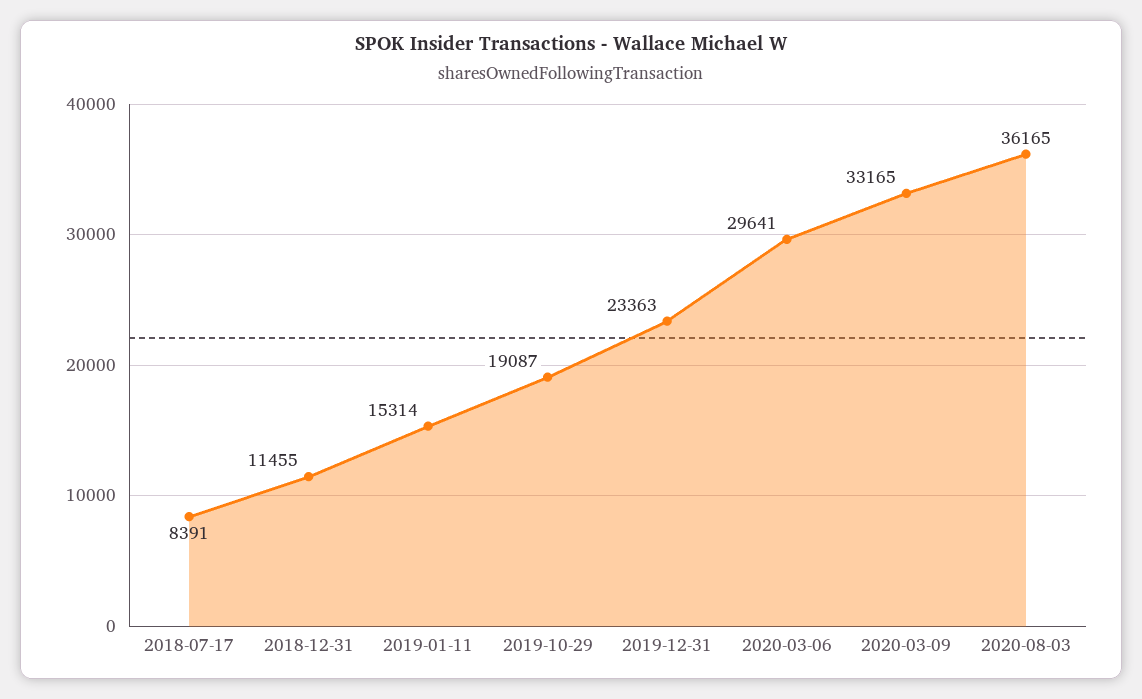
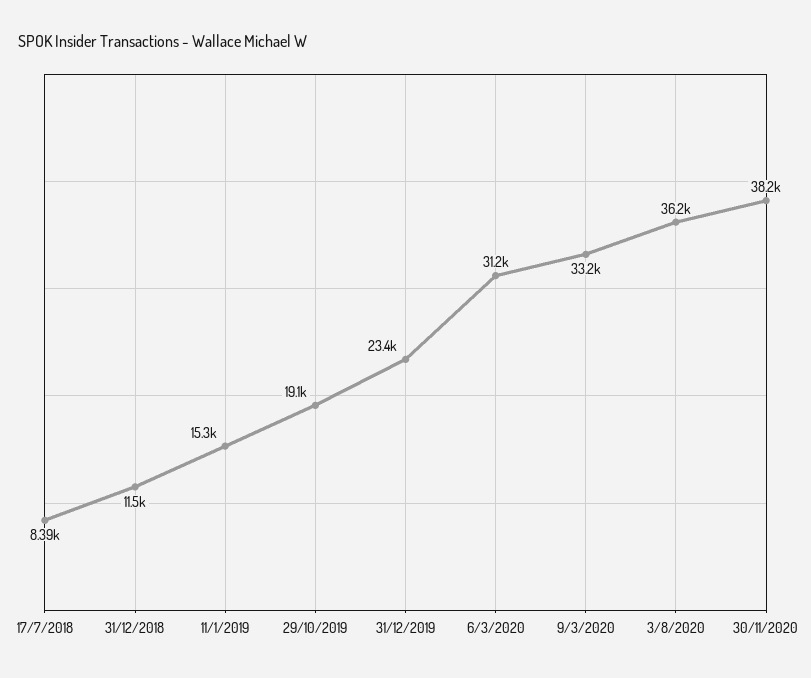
2020-03-06: 29641 -> 31200
30/11/2020: none -> 38200

